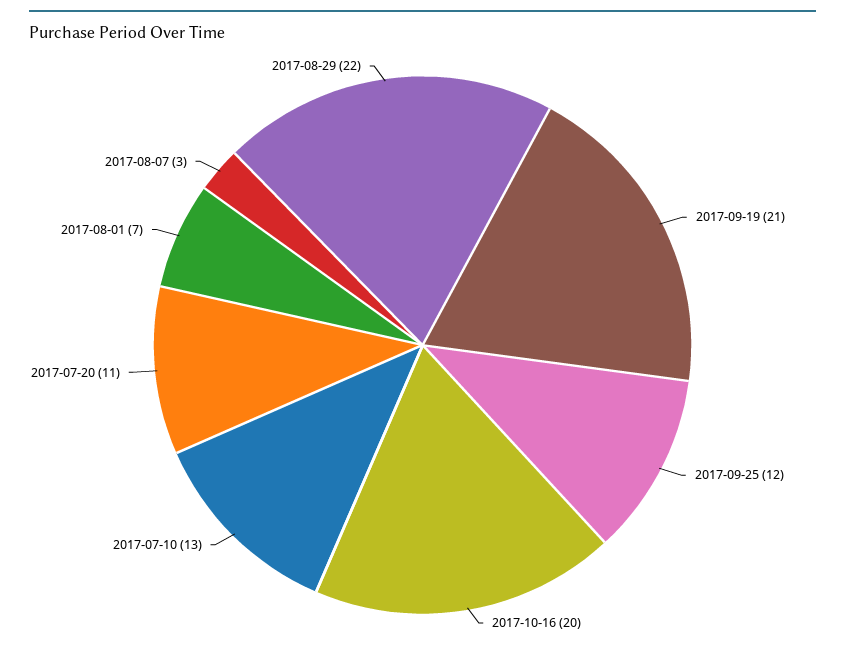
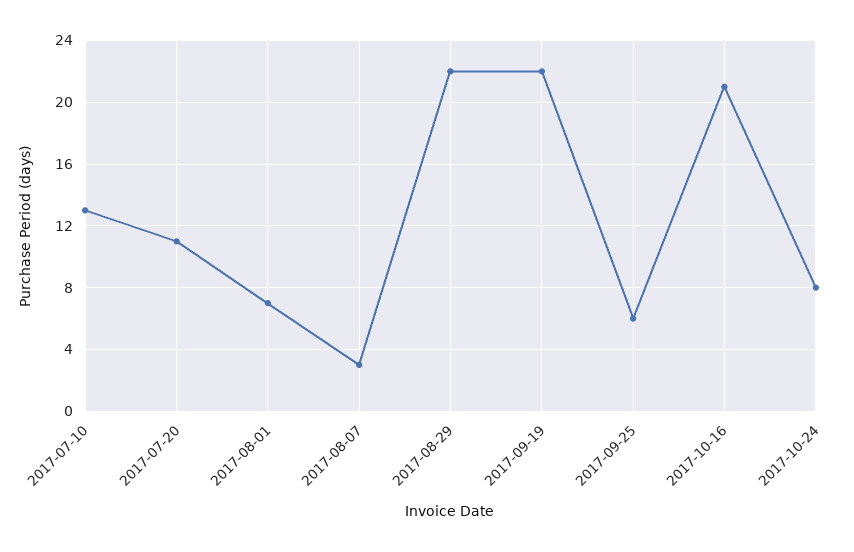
2017-09-19: 21 -> 22
2017-09-25: 12 -> 6
2017-10-16: 20 -> 21
2017-10-24: none -> 8

